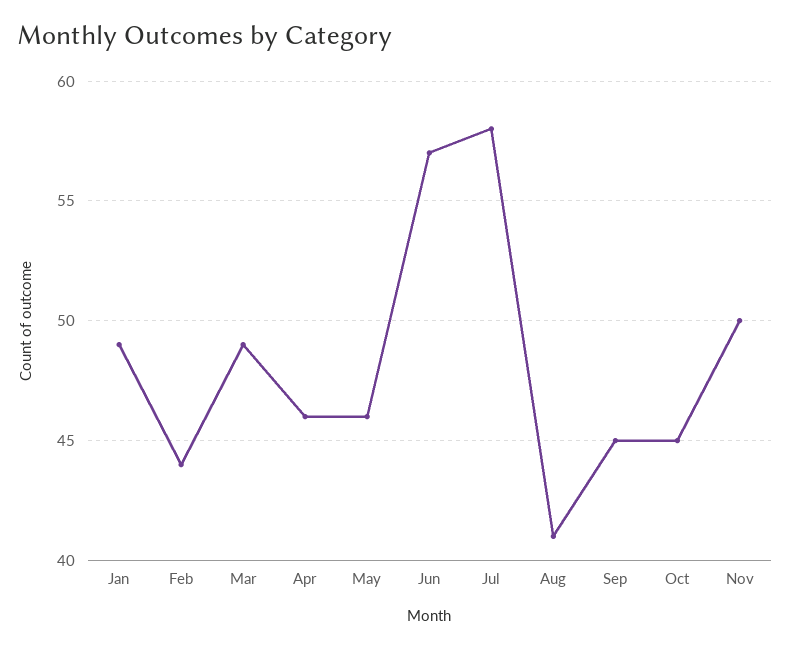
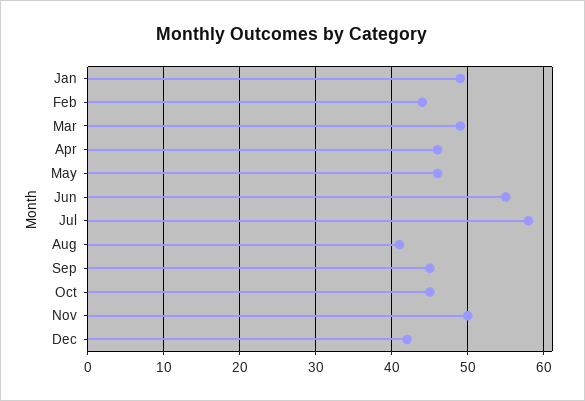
Jun: 57 -> 55
Dec: none -> 42

